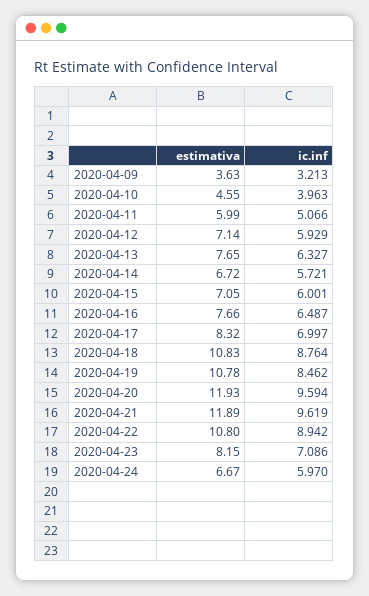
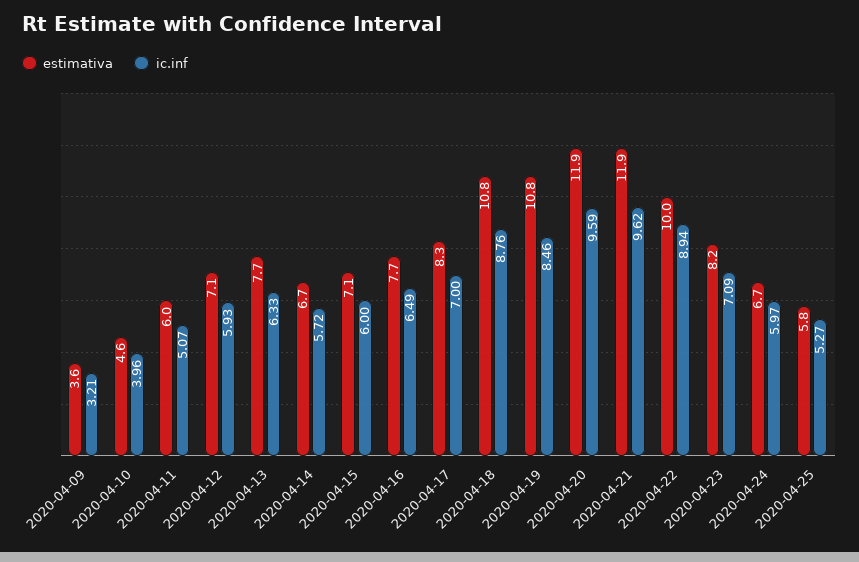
estimativa, 2020-04-22: 10.8 -> 10
estimativa, 2020-04-25: none -> 5.8
ic.inf, 2020-04-25: none -> 5.27

